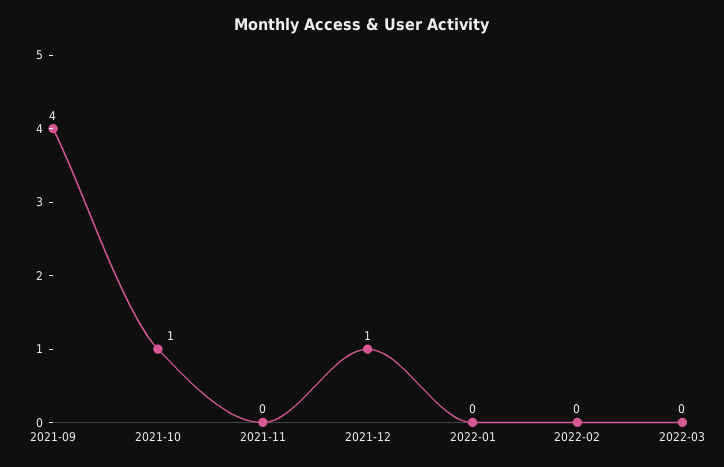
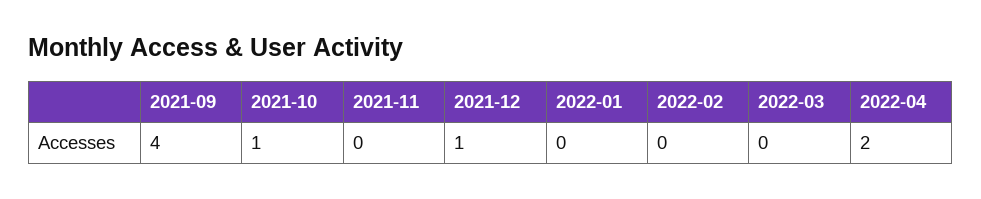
2022-04: none -> 2

